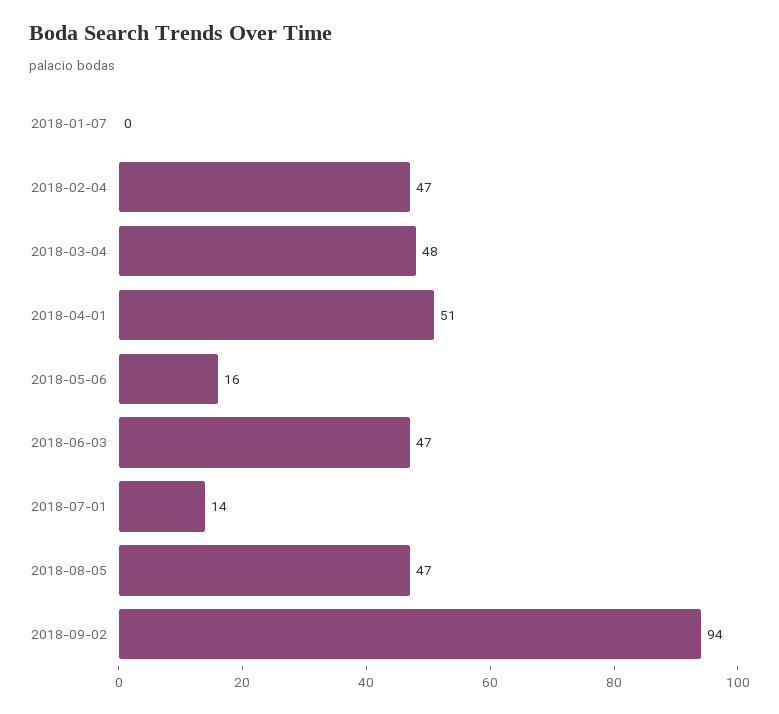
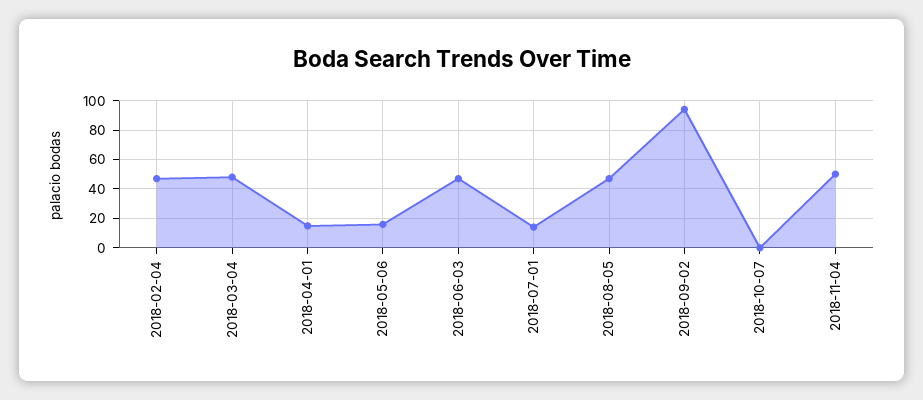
2018-01-07: 0 -> none
2018-04-01: 51 -> 15
2018-10-07: none -> 0
2018-11-04: none -> 50

